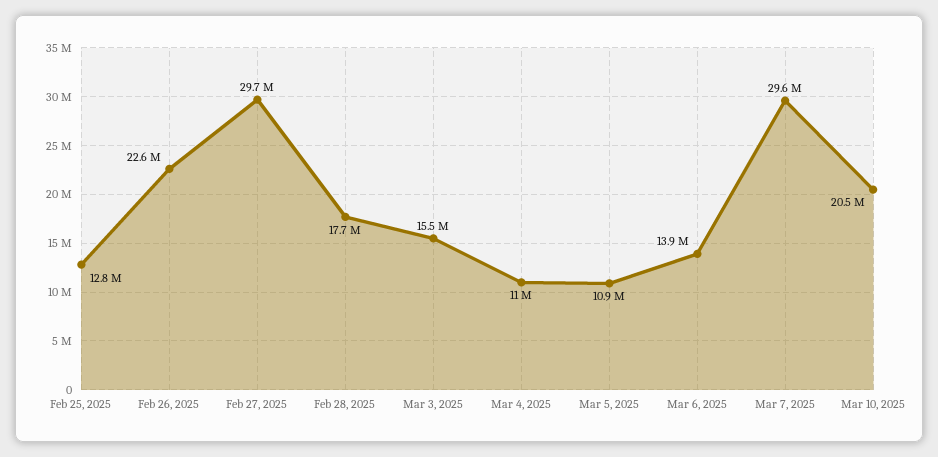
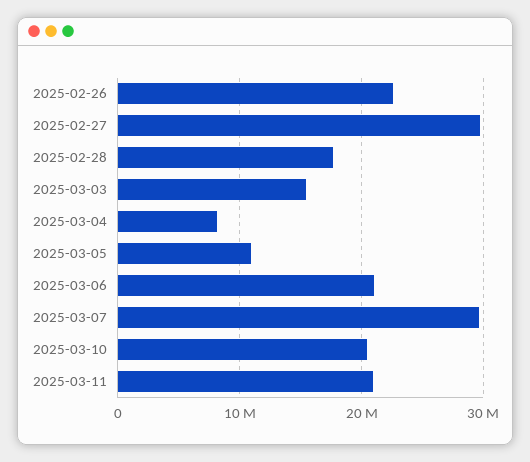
Feb 25, 2025: 12800000 -> none
Mar 4, 2025: 11000000 -> 8000000
Mar 6, 2025: 13900000 -> 21000000
2025-03-11: none -> 21000000

